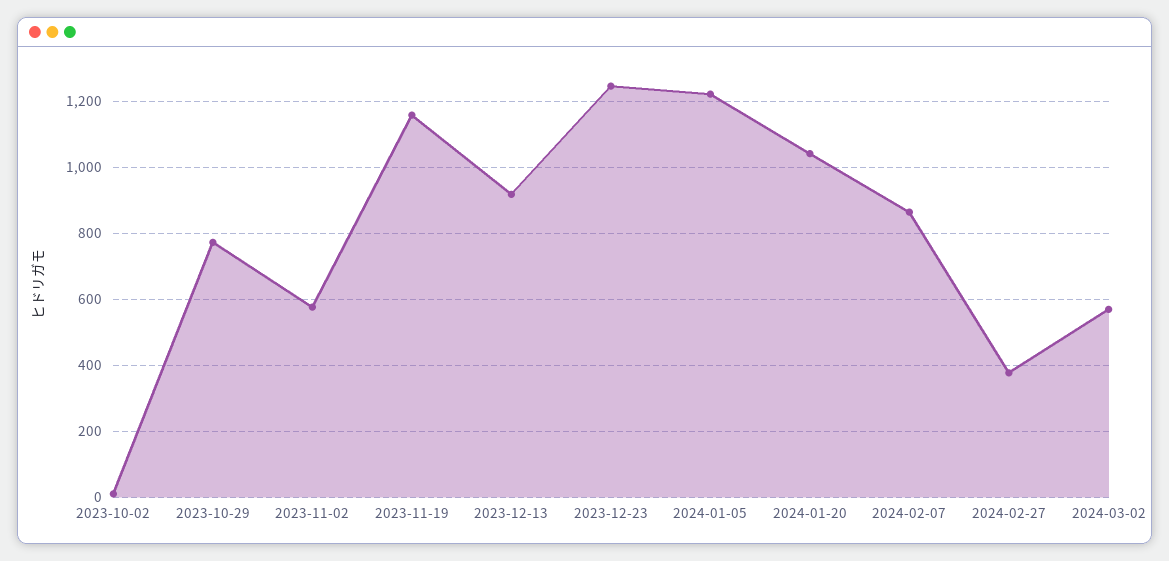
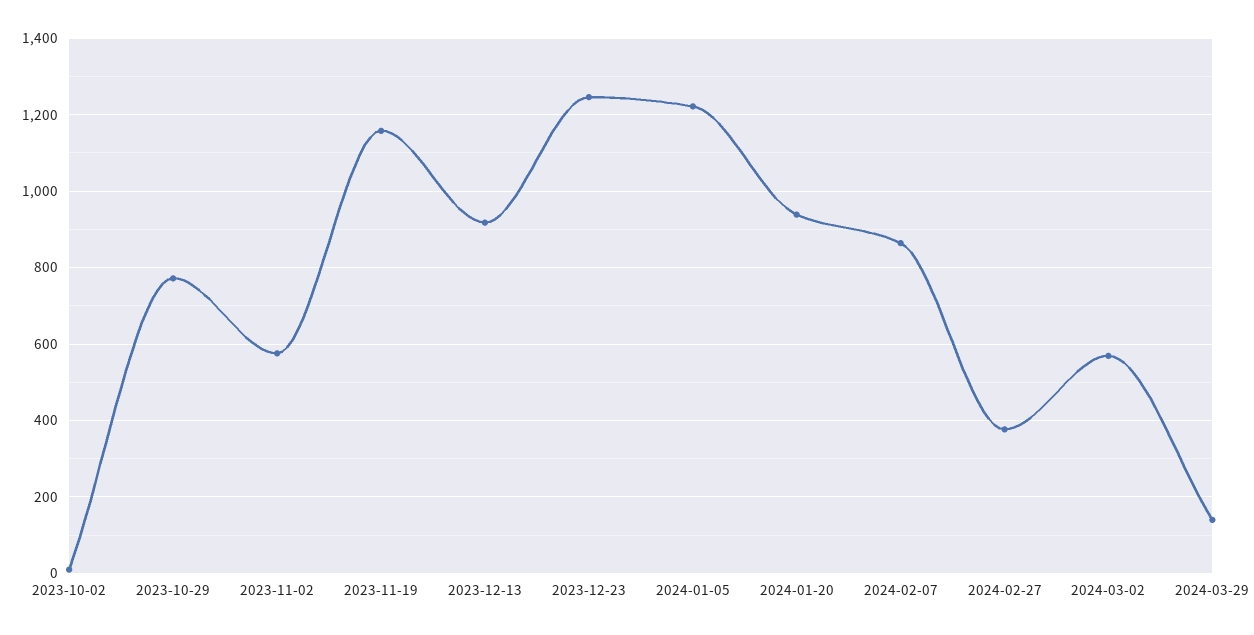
2024-01-20: 1040 -> 940
2024-03-29: none -> 140

